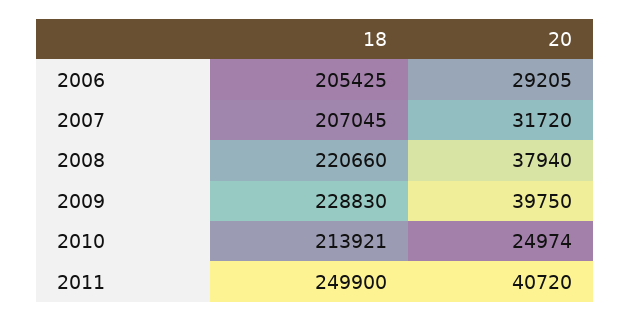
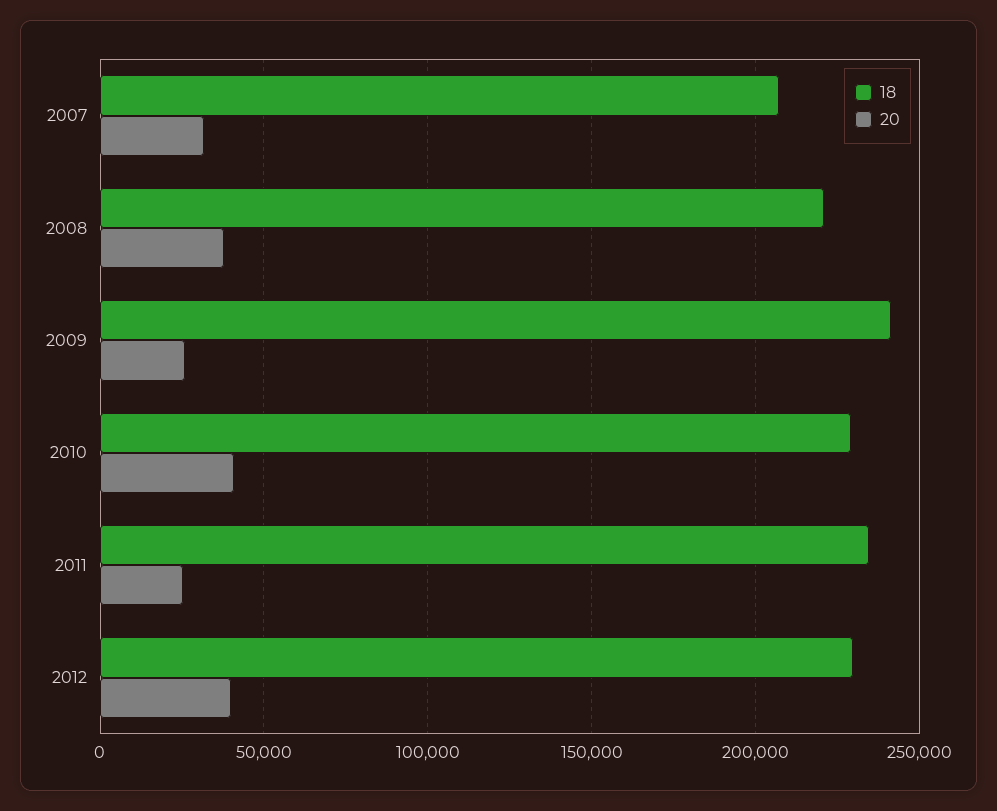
18, 2006: 205425 -> none
20, 2006: 29205 -> none
18, 2009: 228830 -> 240000
20, 2009: 39750 -> 25000
18, 2010: 213921 -> 230000
20, 2010: 24974 -> 40000
18, 2011: 249900 -> 235000
20, 2011: 40720 -> 25000
18, 2012: none -> 230000
20, 2012: none -> 40000

